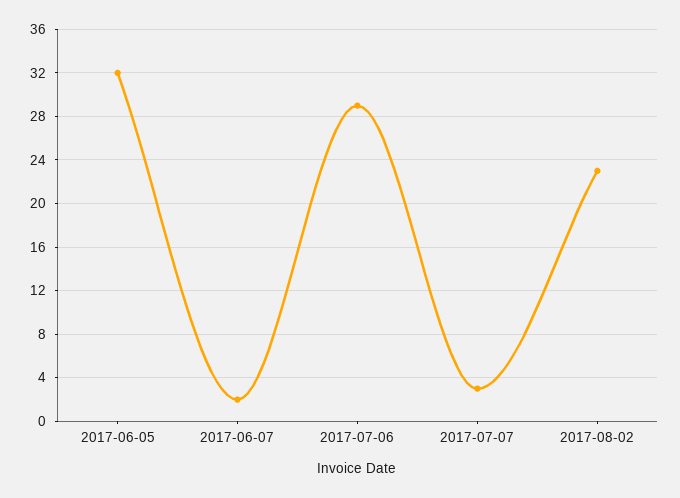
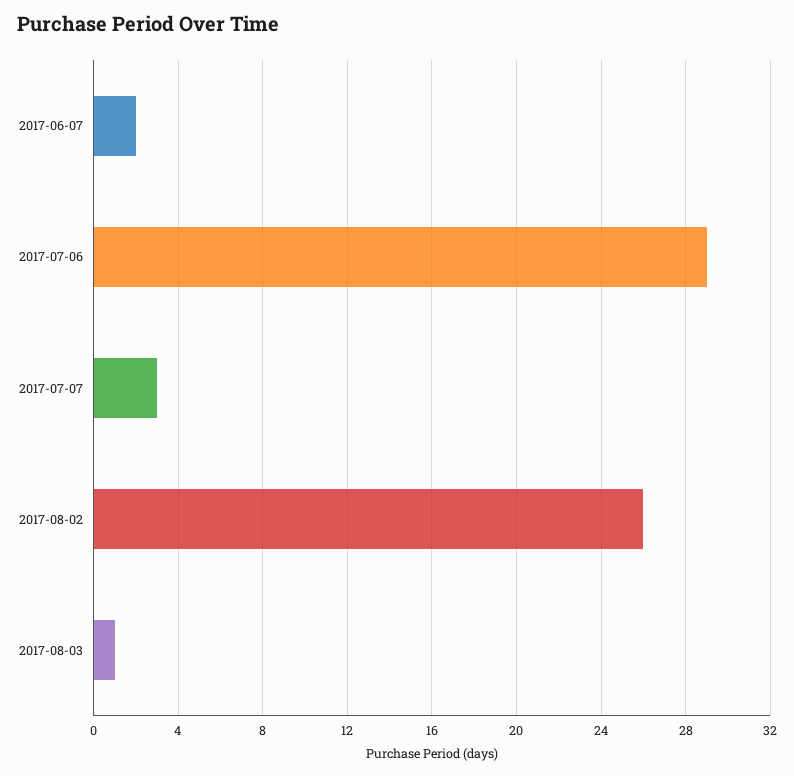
2017-06-05: 32 -> none
2017-08-02: 23 -> 26
2017-08-03: none -> 1

